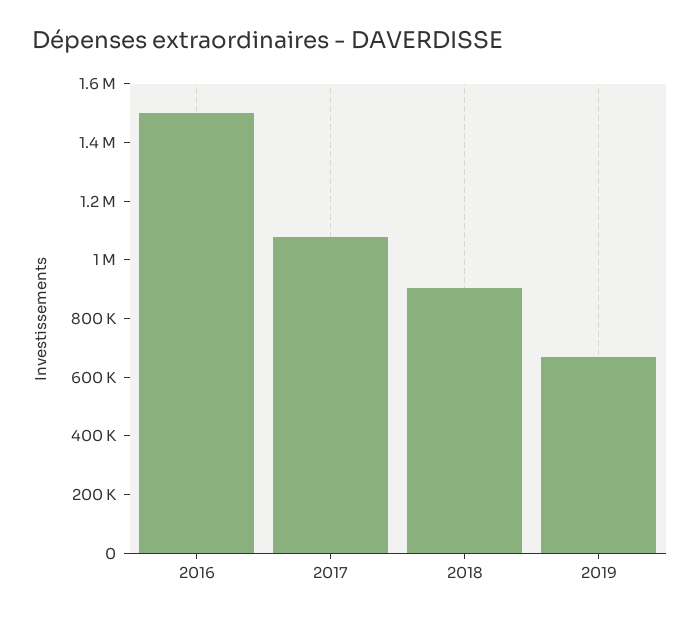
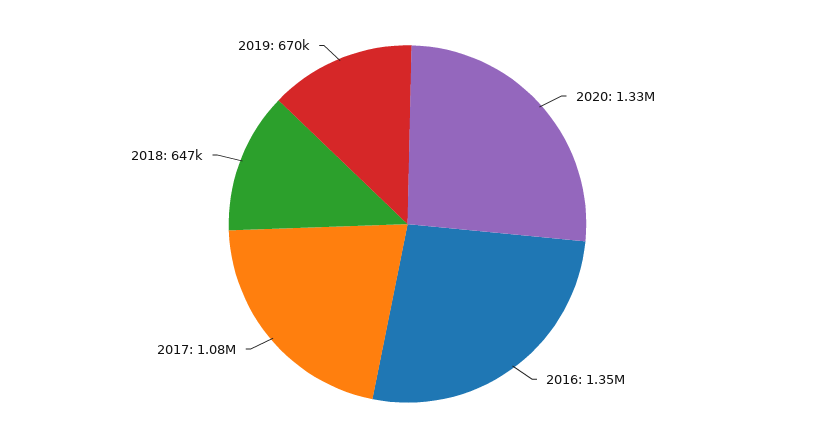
2016: 1500000 -> 1350000
2018: 900000 -> 647000
2020: none -> 1330000

